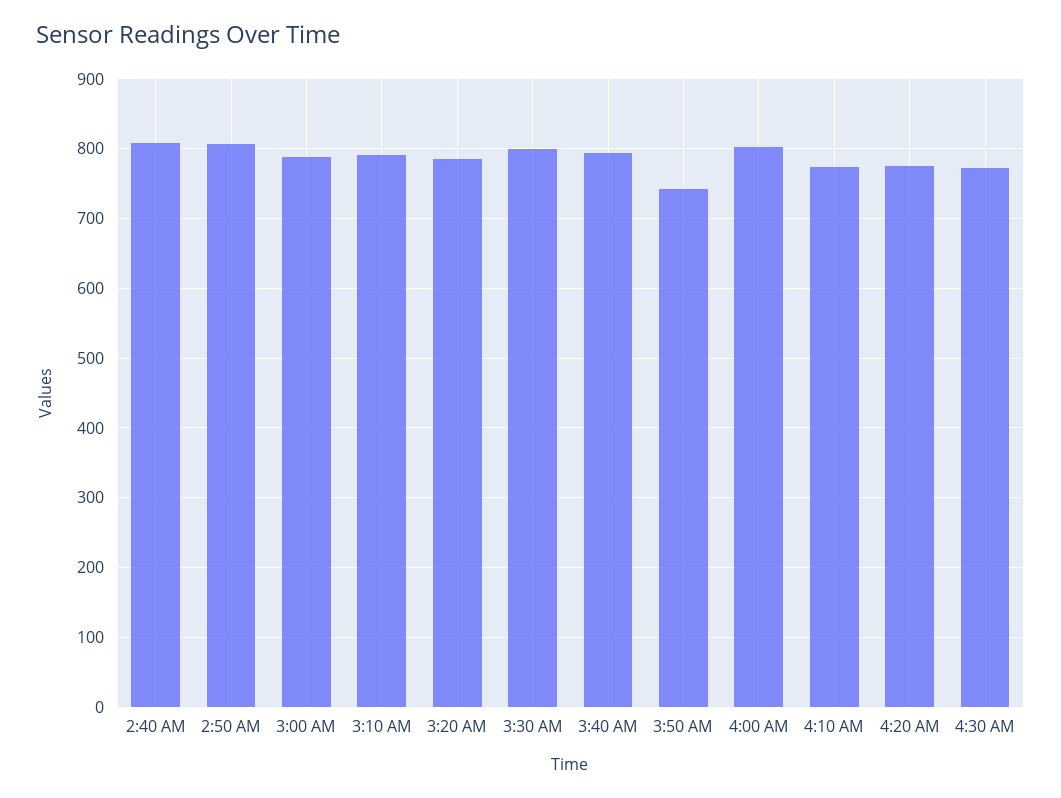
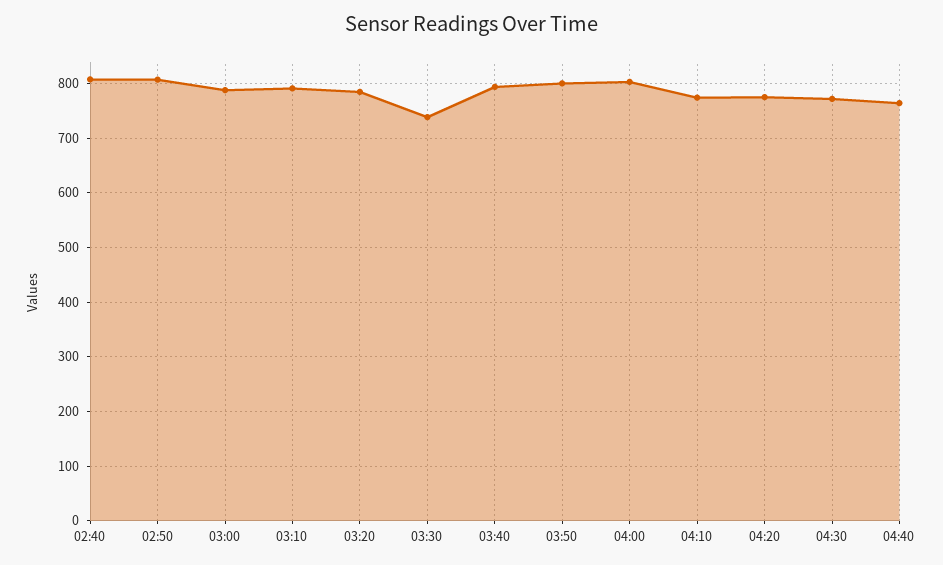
3:30 AM: 800 -> 740
3:50 AM: 740 -> 800
04:40: none -> 760

